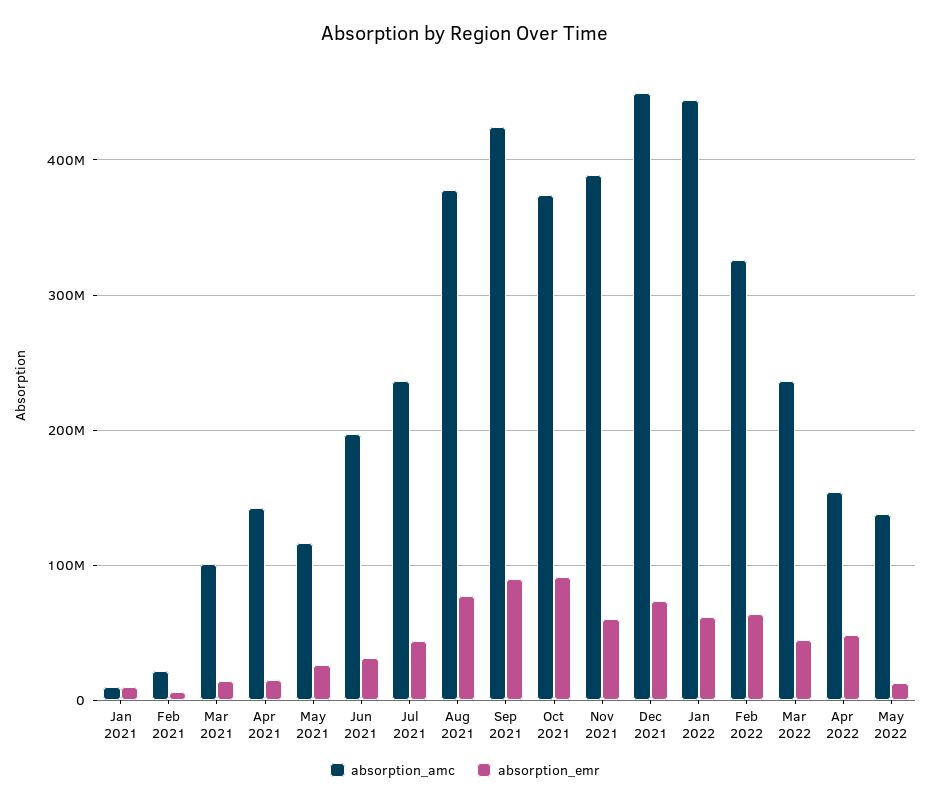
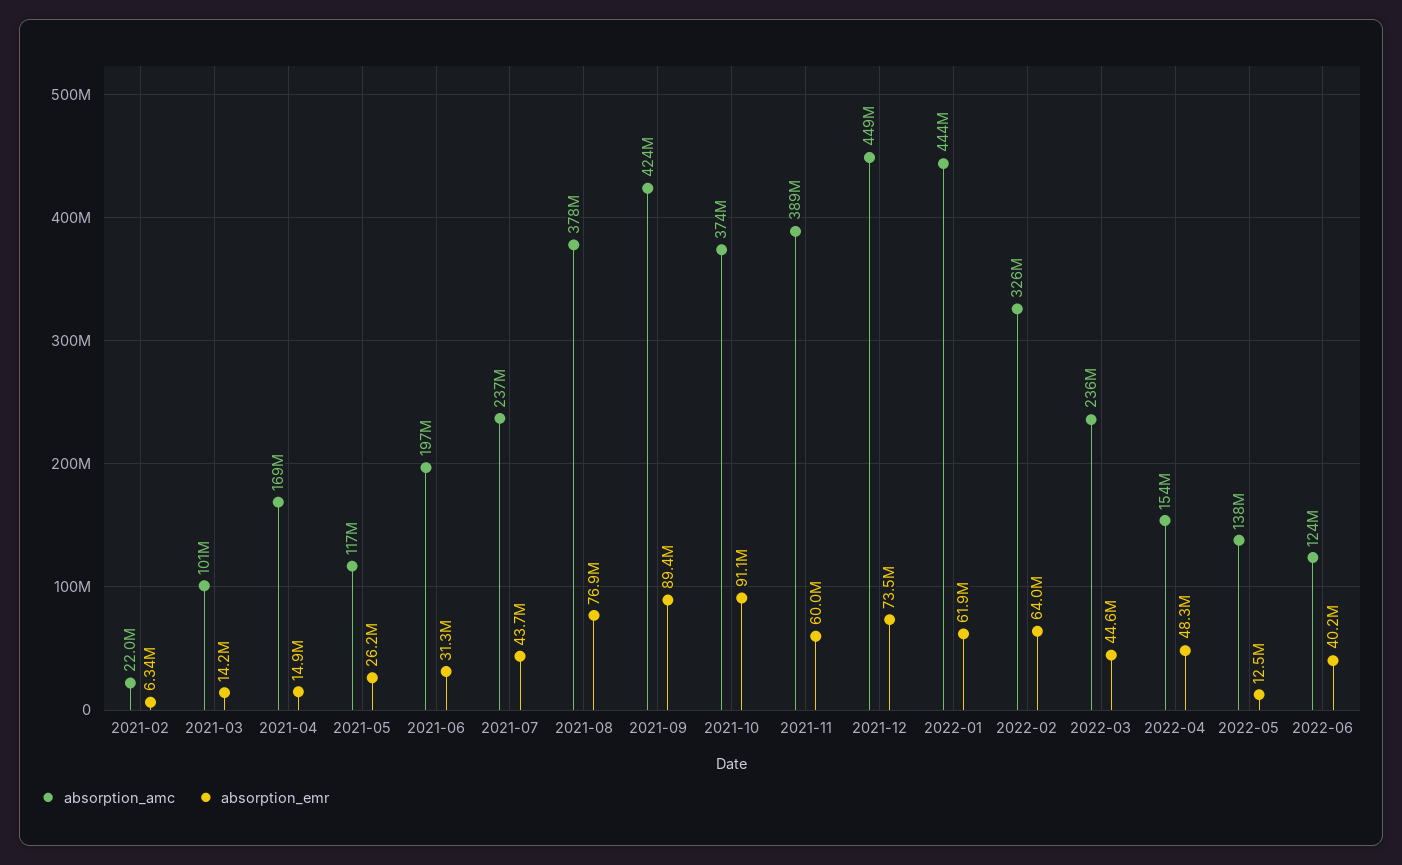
absorption_amc, Jan 2021: 10000000 -> none
absorption_emr, Jan 2021: 10000000 -> none
absorption_amc, Apr 2021: 140000000 -> 169000000
absorption_amc, 2022-06: none -> 124000000
absorption_emr, 2022-06: none -> 40200000

